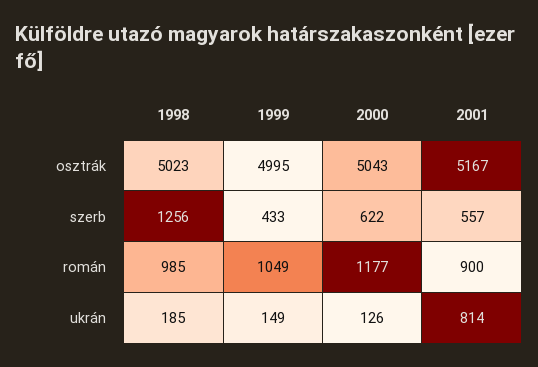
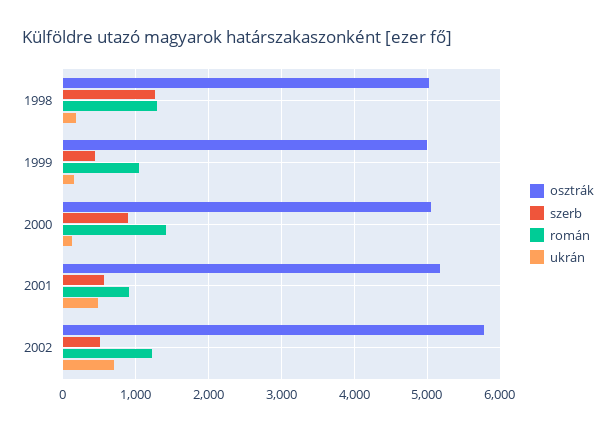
szerb, 2000: 622 -> 900
román, 1998: 985 -> 1300
román, 2000: 1177 -> 1400
ukrán, 2001: 814 -> 500
osztrák, 2002: none -> 5800
szerb, 2002: none -> 500
román, 2002: none -> 1200
ukrán, 2002: none -> 700

